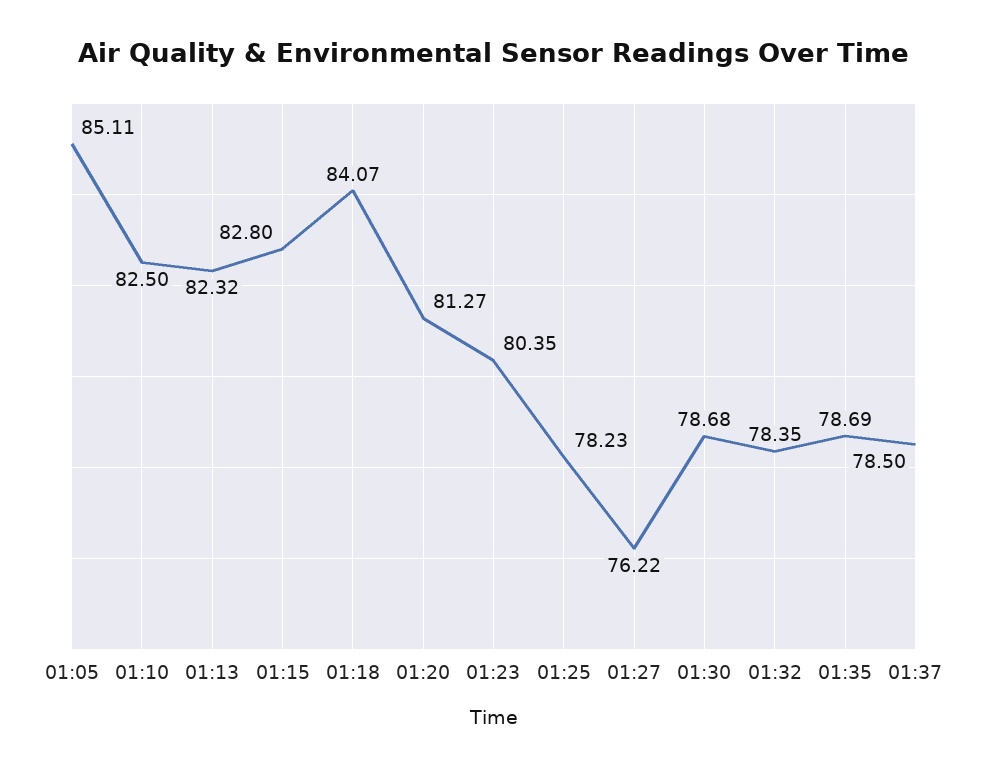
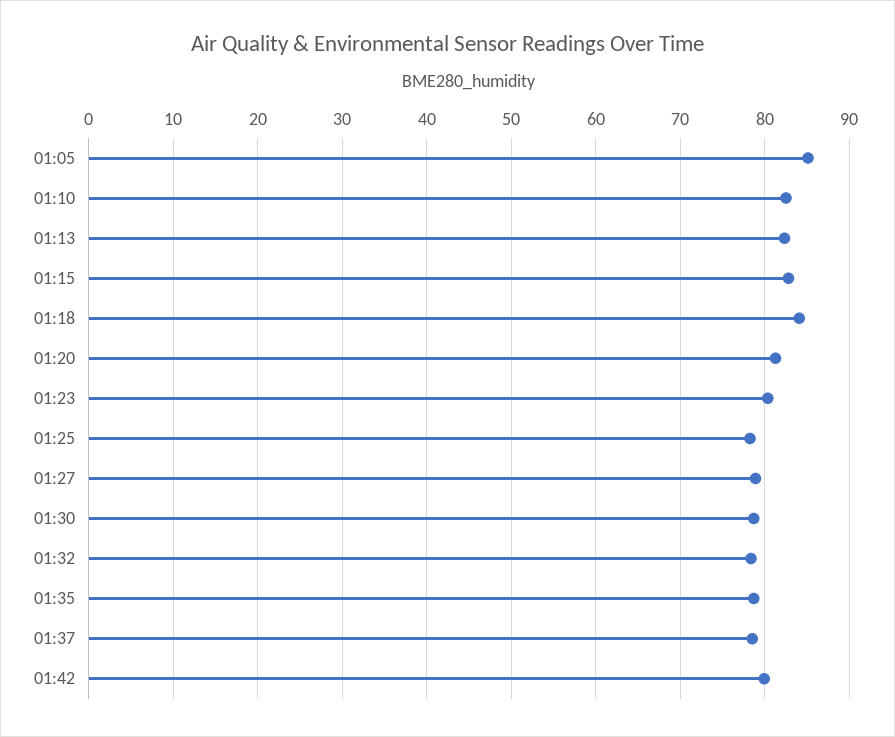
01:27: 76.22 -> 79
01:42: none -> 80

